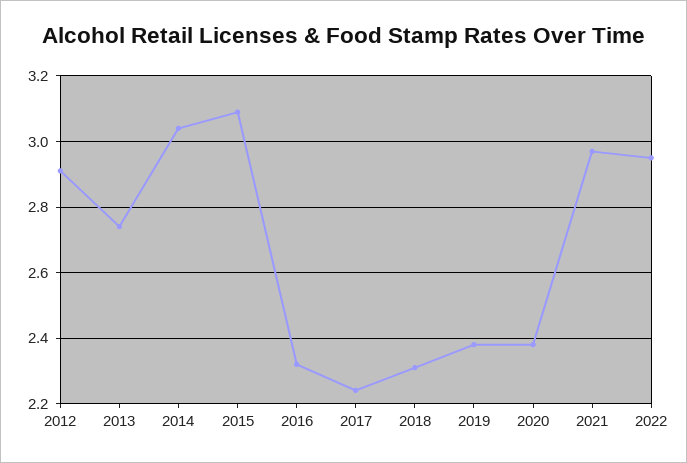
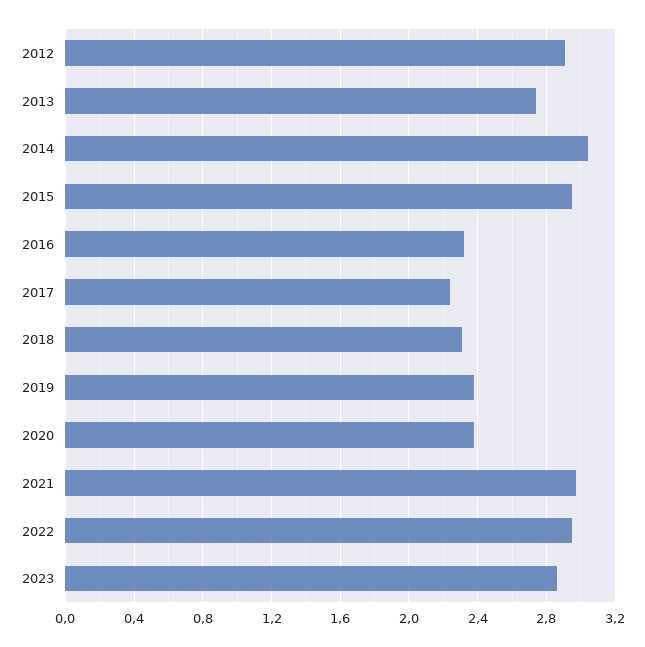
2015: 3.1 -> 2.95
2023: none -> 2.85

